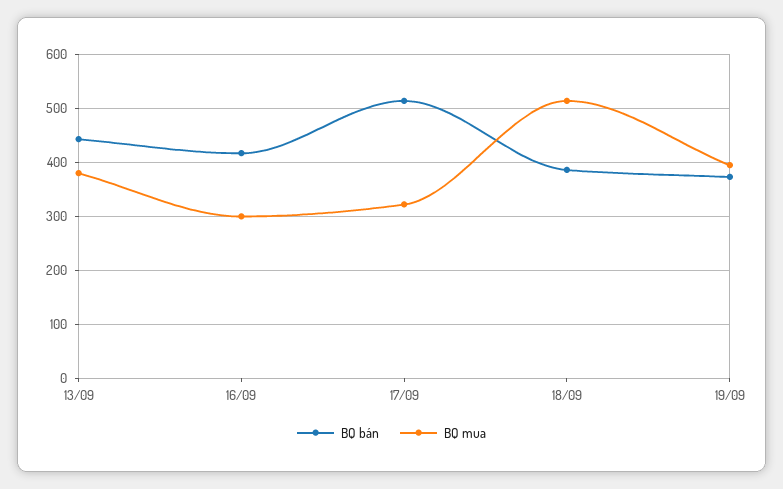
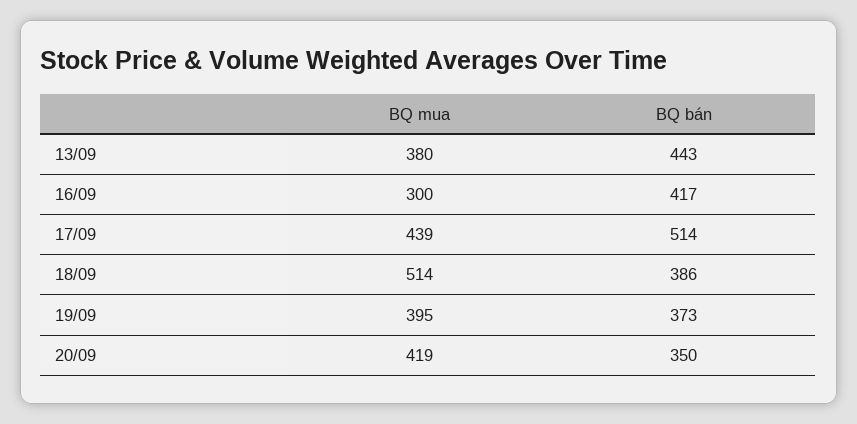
BQ mua, 17/09: 320 -> 439
BQ mua, 20/09: none -> 419
BQ bán, 20/09: none -> 350

